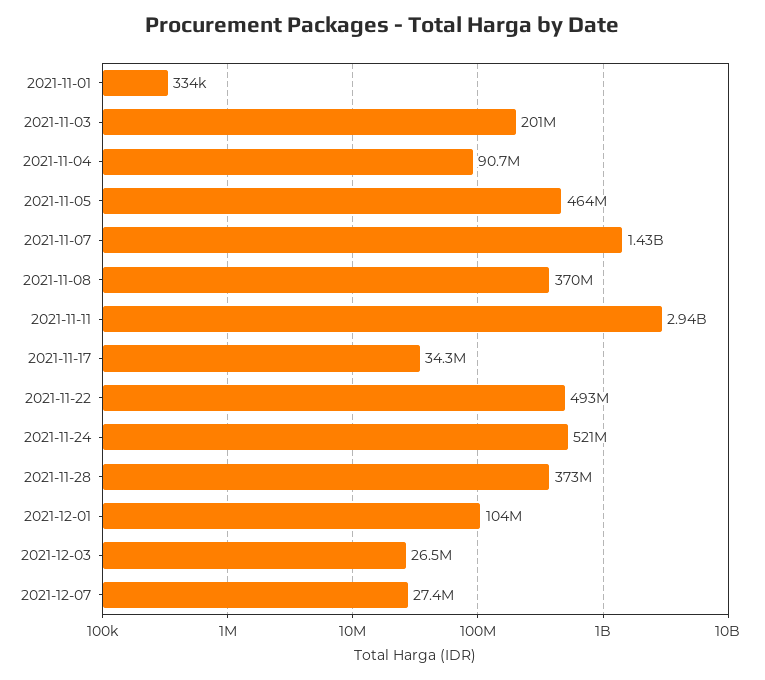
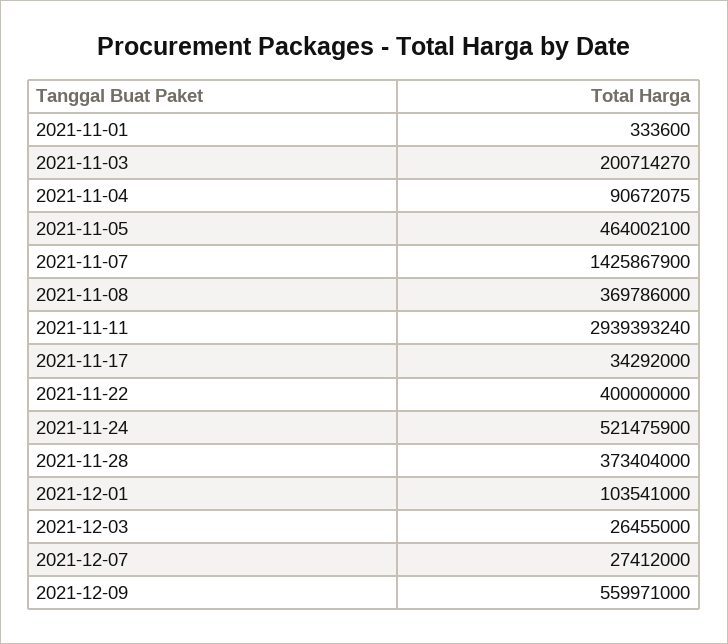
2021-11-22: 493000000 -> 400000000
2021-12-09: none -> 559971000

